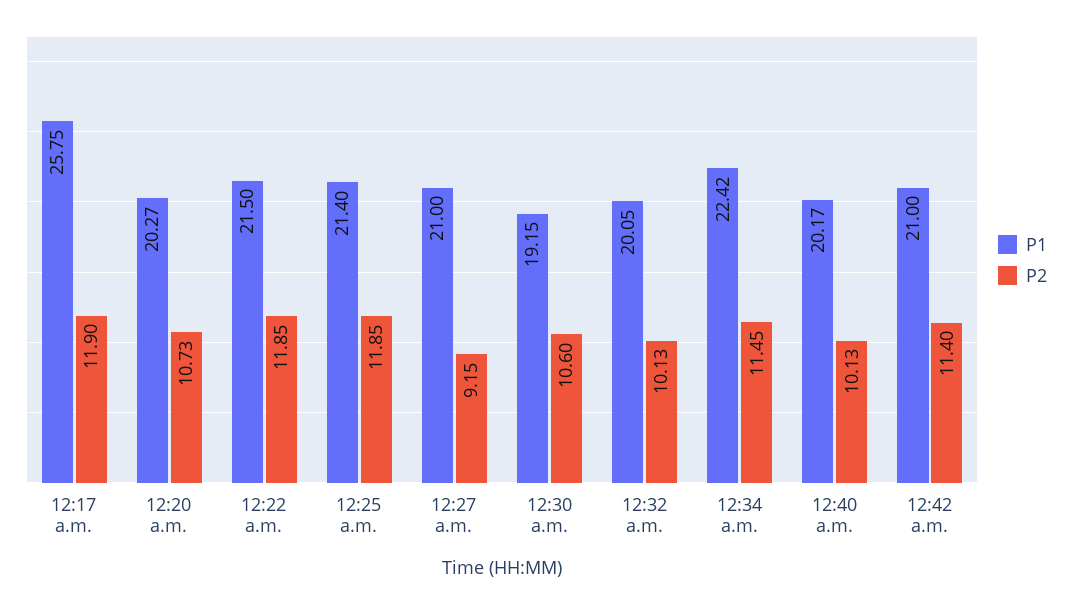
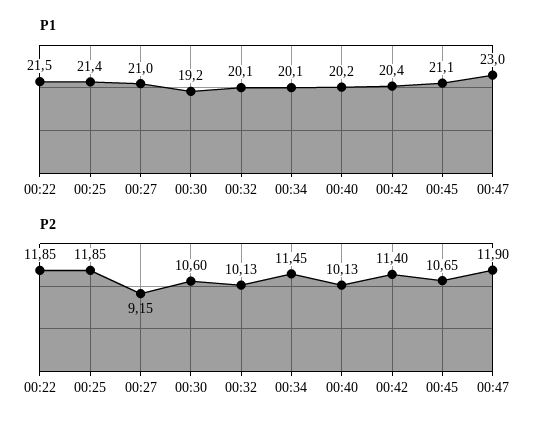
P1, 12:17 a.m.: 25.75 -> none
P2, 12:17 a.m.: 11.9 -> none
P1, 12:20 a.m.: 20.27 -> none
P2, 12:20 a.m.: 10.73 -> none
P1, 12:34 a.m.: 22.42 -> 20.1
P1, 12:42 a.m.: 21 -> 20.4
P1, 00:45: none -> 21.1
P1, 00:47: none -> 23
P2, 00:45: none -> 10.65
P2, 00:47: none -> 11.9

